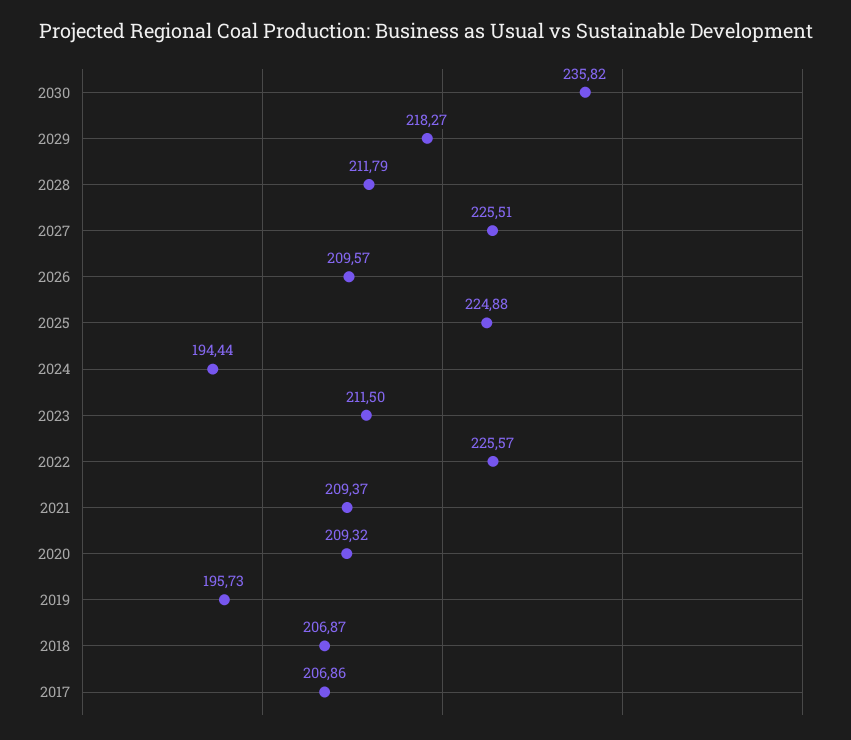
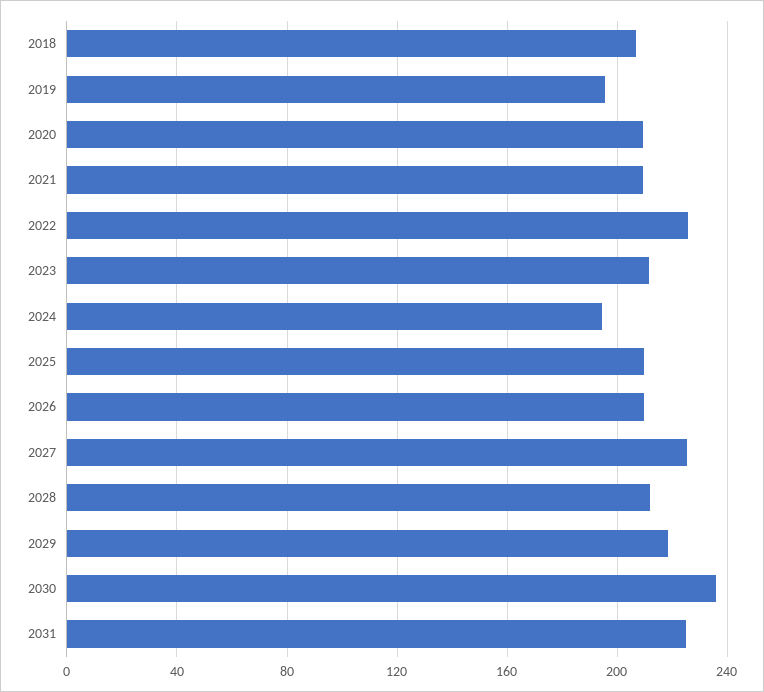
2025: 224.88 -> 210
2017: 206.86 -> none
2031: none -> 225

